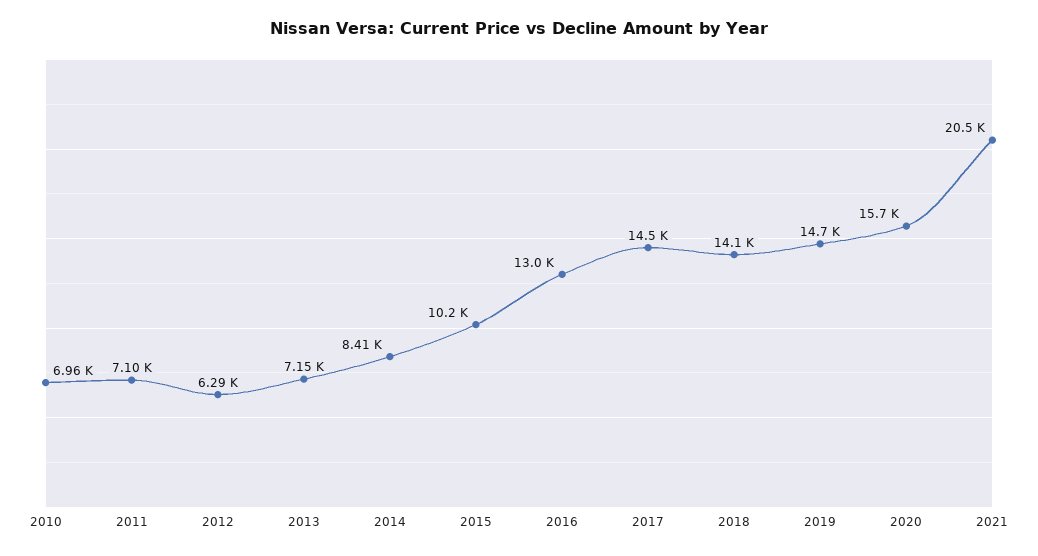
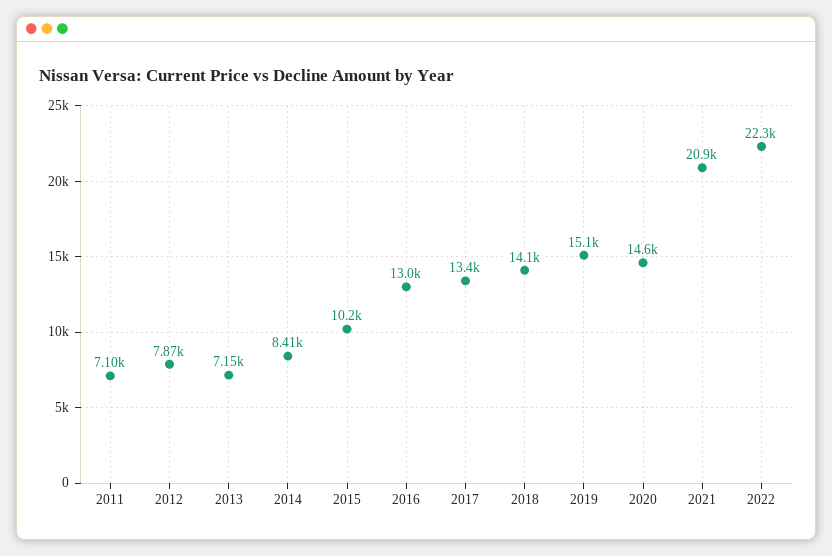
2010: 6960 -> none
2012: 6290 -> 7870
2017: 14500 -> 13400
2019: 14700 -> 15100
2020: 15700 -> 14600
2021: 20500 -> 20900
2022: none -> 22300

